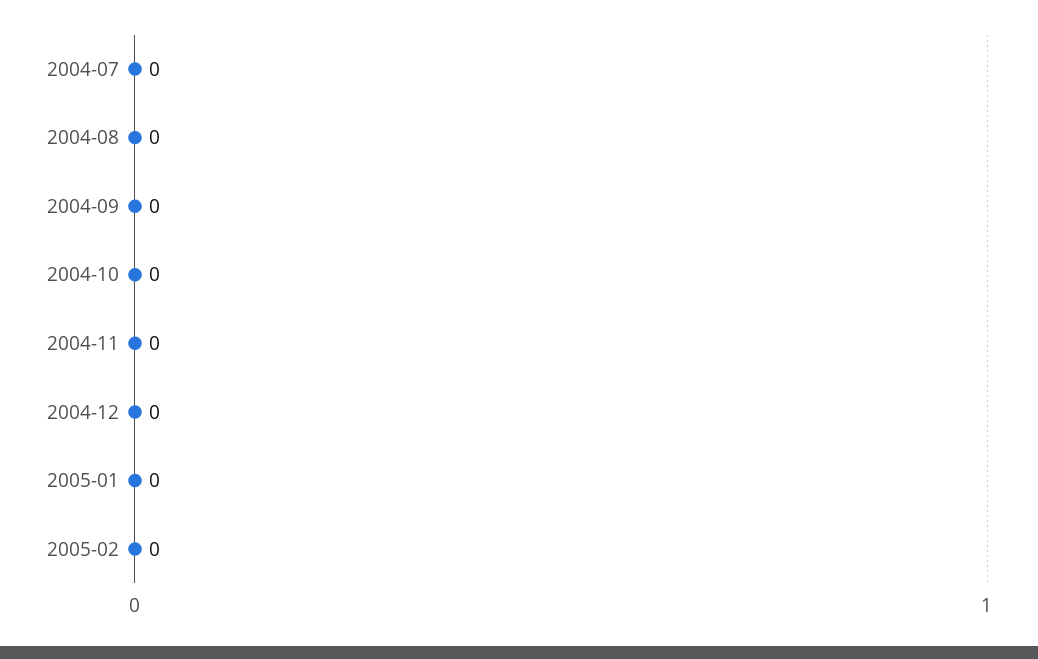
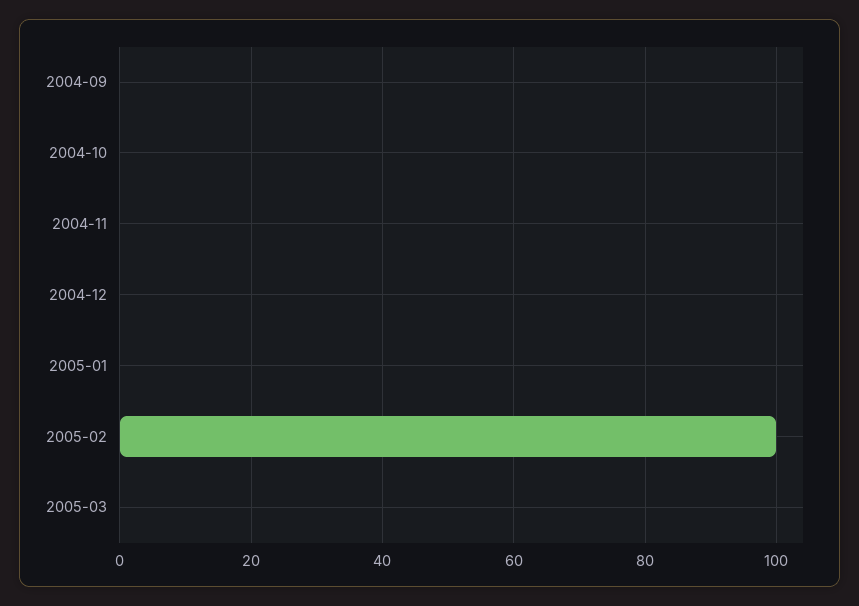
2004-07: 0 -> none
2004-08: 0 -> none
2005-02: 0 -> 100
2005-03: none -> 0

